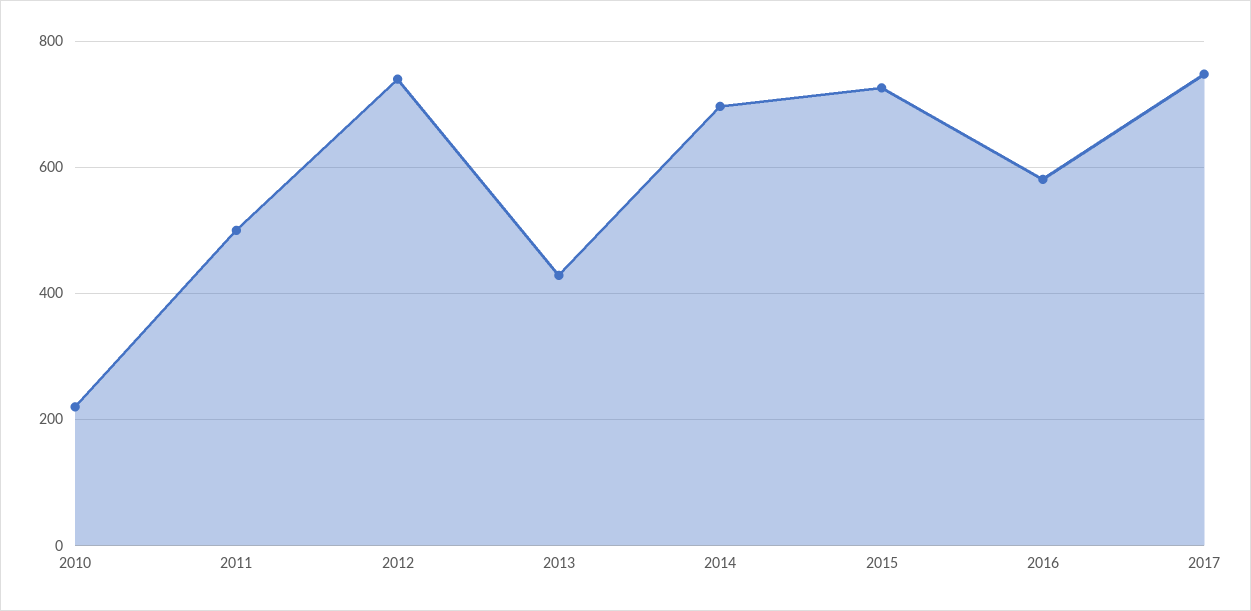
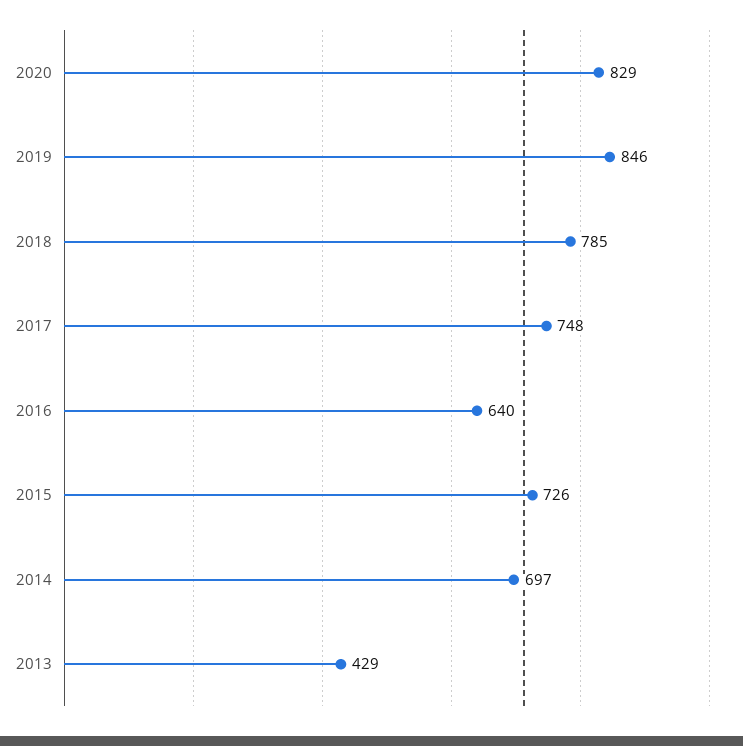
2010: 220 -> none
2011: 500 -> none
2012: 740 -> none
2016: 580 -> 640
2020: none -> 829
2019: none -> 846
2018: none -> 785

